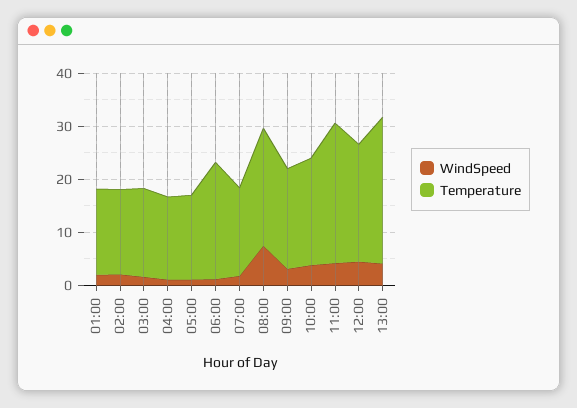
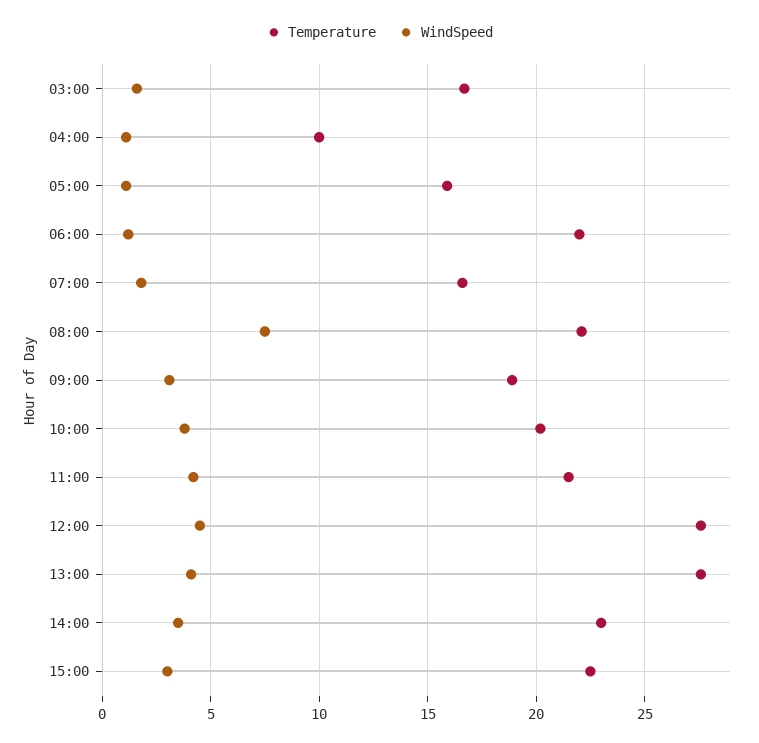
WindSpeed, 01:00: 2 -> none
Temperature, 01:00: 16 -> none
WindSpeed, 02:00: 2 -> none
Temperature, 02:00: 16 -> none
Temperature, 04:00: 16 -> 10
Temperature, 11:00: 26 -> 21.5
Temperature, 12:00: 22 -> 27.5
Temperature, 14:00: none -> 23
WindSpeed, 14:00: none -> 3.5
Temperature, 15:00: none -> 22.5
WindSpeed, 15:00: none -> 3

